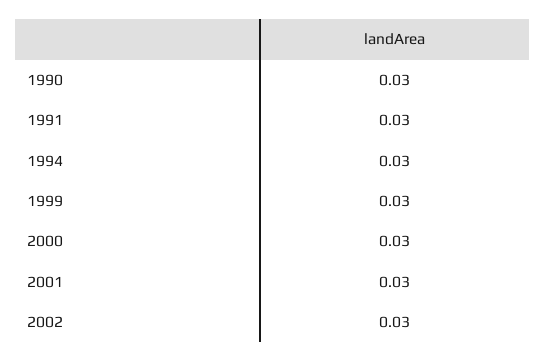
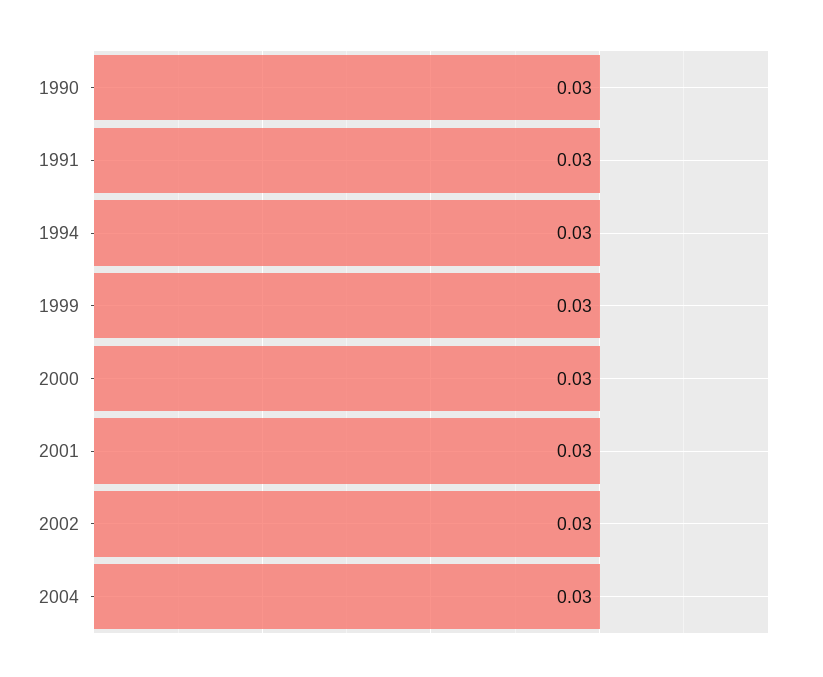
2004: none -> 0.03

